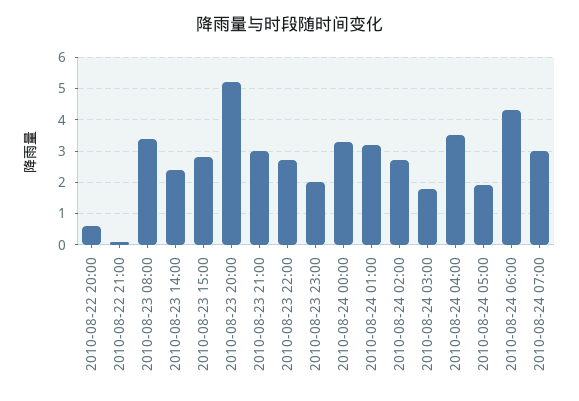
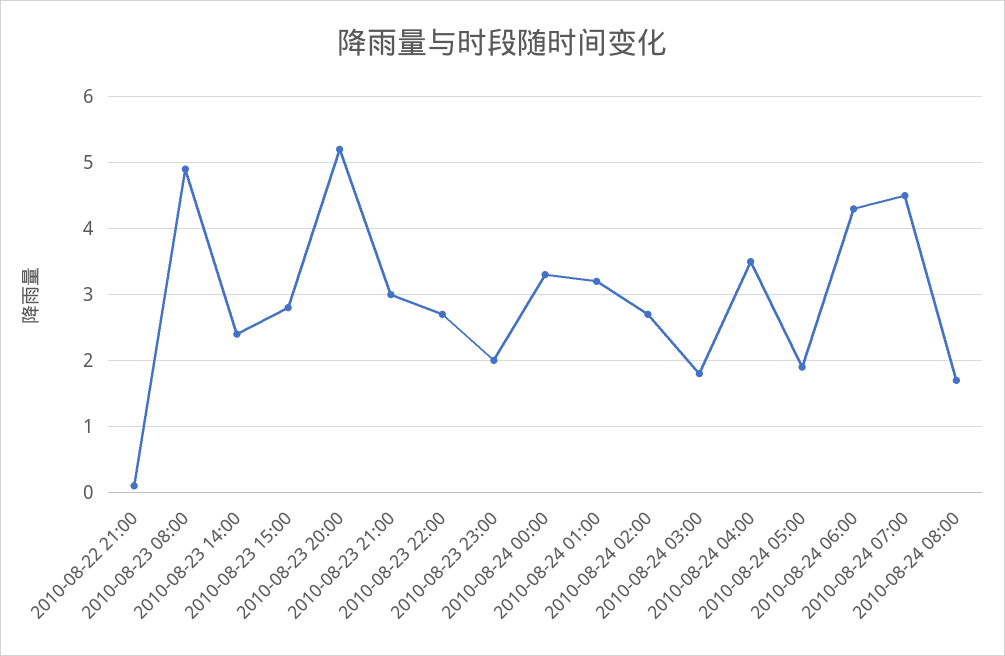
2010-08-22 20:00: 0.5 -> none
2010-08-23 08:00: 3.5 -> 4.9
2010-08-24 07:00: 3 -> 4.5
2010-08-24 08:00: none -> 1.7

